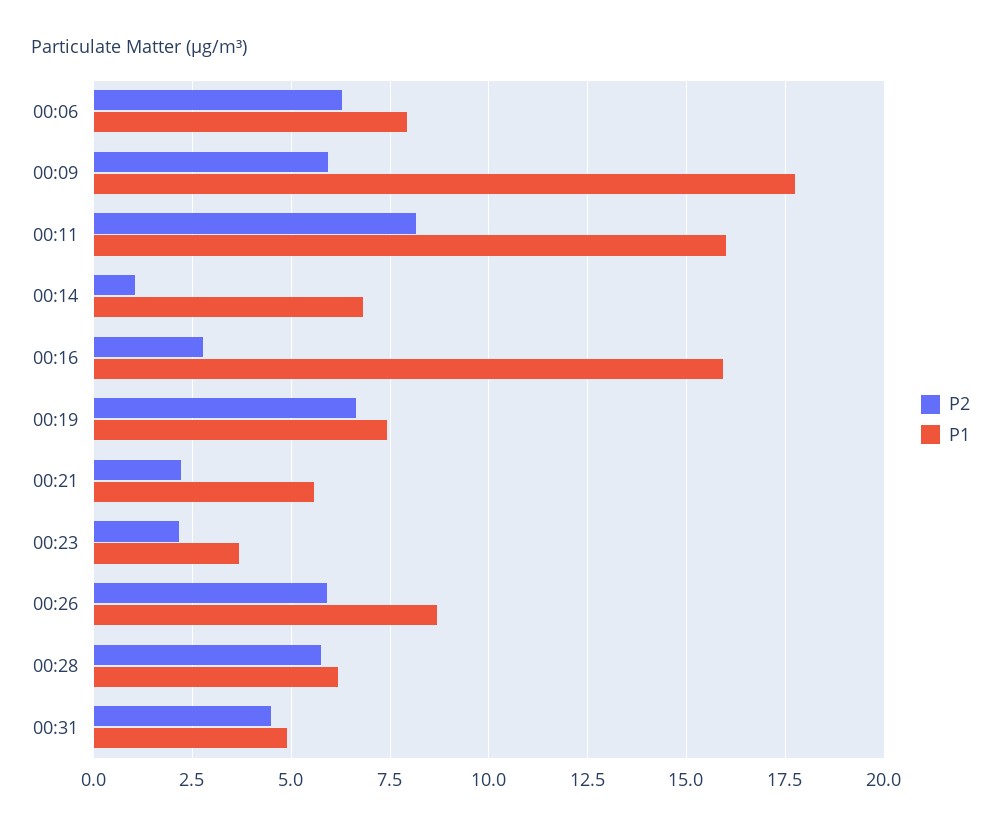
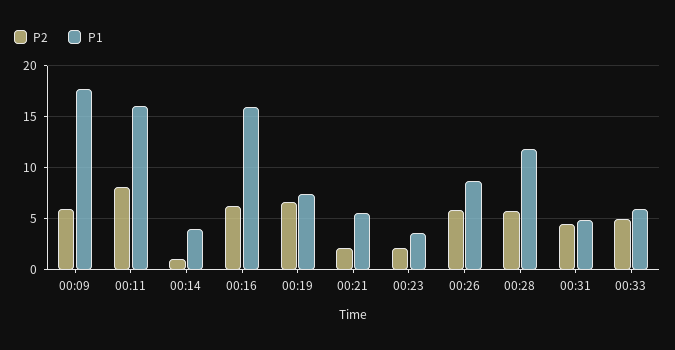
P2, 00:06: 6.25 -> none
P1, 00:06: 8 -> none
P1, 00:14: 6.75 -> 4
P2, 00:16: 2.75 -> 6
P1, 00:28: 6.25 -> 12
P2, 00:33: none -> 5
P1, 00:33: none -> 6

